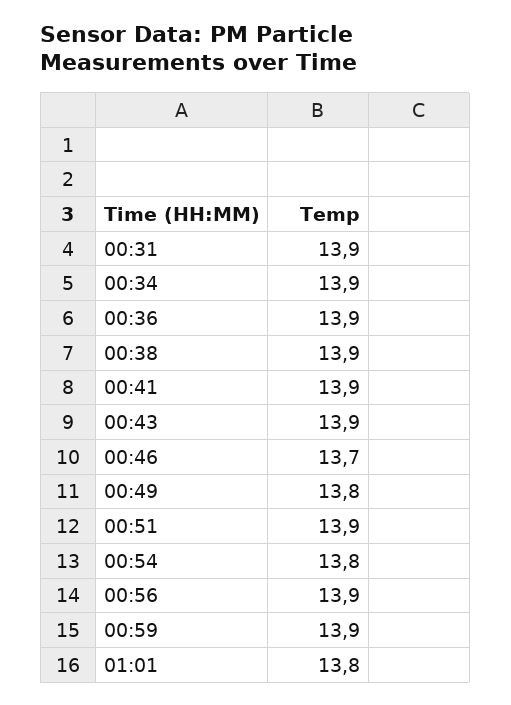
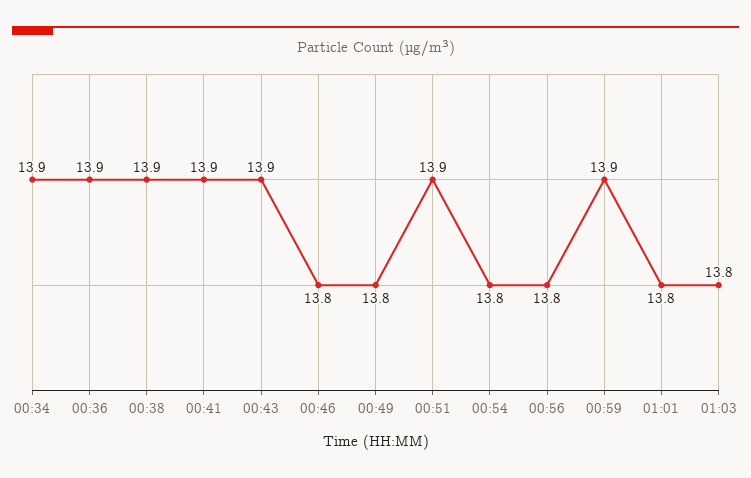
00:31: 13.9 -> none
00:46: 13.7 -> 13.8
00:56: 13.9 -> 13.8
01:03: none -> 13.8

